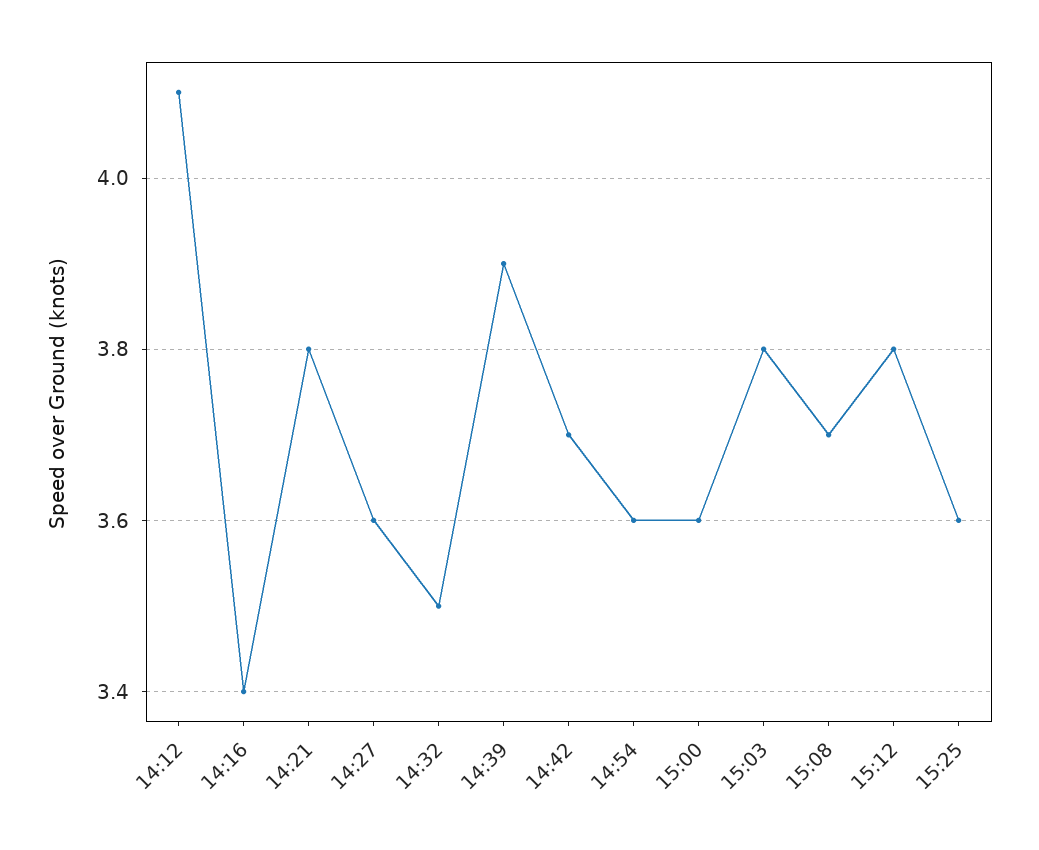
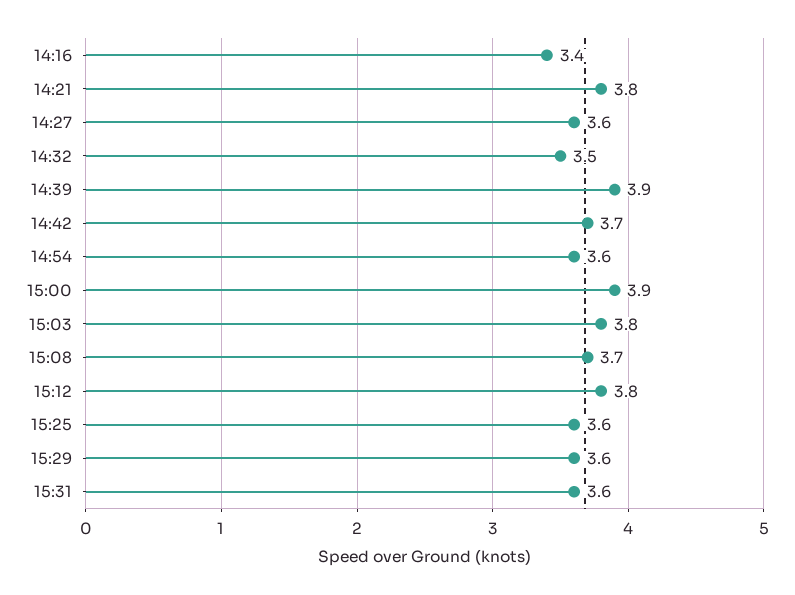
14:12: 4.1 -> none
15:00: 3.6 -> 3.9
15:29: none -> 3.6
15:31: none -> 3.6

